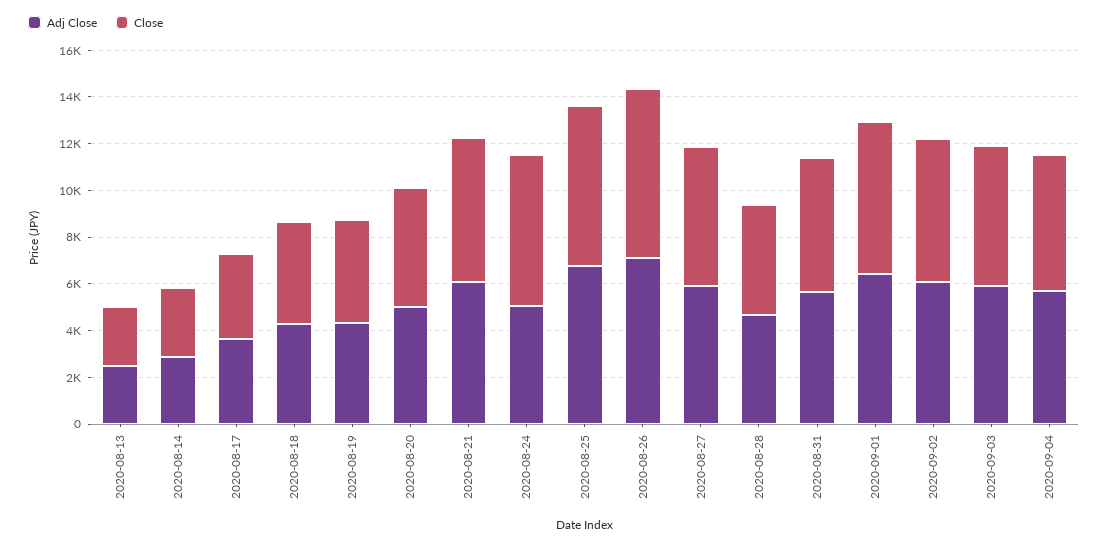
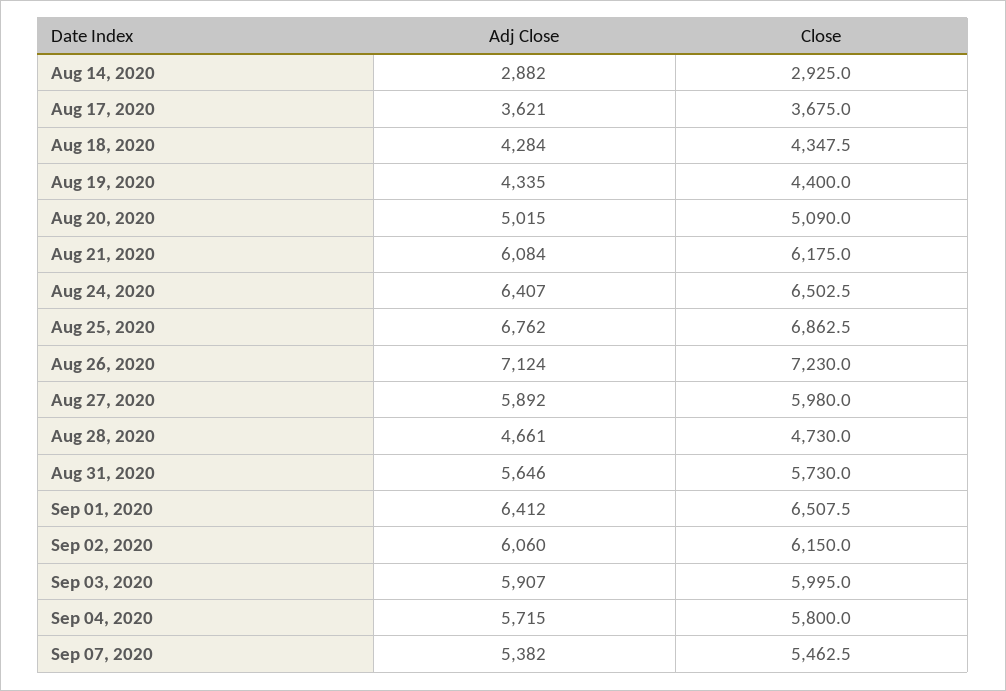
Adj Close, 2020-08-13: 2500 -> none
Close, 2020-08-13: 2500 -> none
Adj Close, 2020-08-24: 5000 -> 6407
Adj Close, Sep 07, 2020: none -> 5382
Close, Sep 07, 2020: none -> 5462.5

